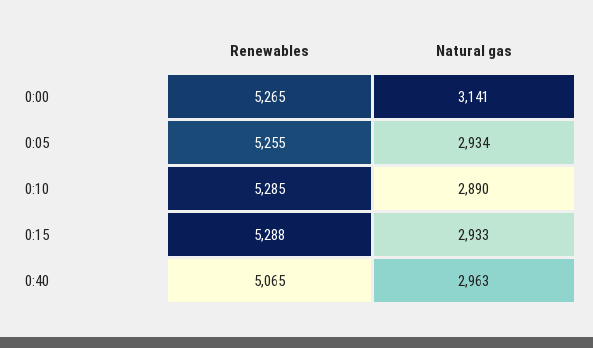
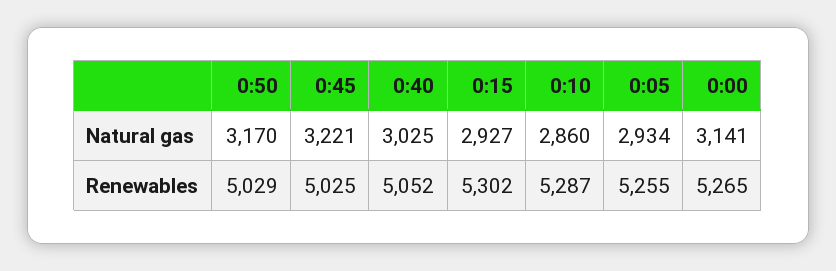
Renewables, 0:10: 5285 -> 5287
Natural gas, 0:10: 2890 -> 2860
Renewables, 0:15: 5288 -> 5302
Natural gas, 0:15: 2933 -> 2927
Renewables, 0:40: 5065 -> 5052
Natural gas, 0:40: 2963 -> 3025
Natural gas, 0:50: none -> 3170
Natural gas, 0:45: none -> 3221
Renewables, 0:50: none -> 5029
Renewables, 0:45: none -> 5025

